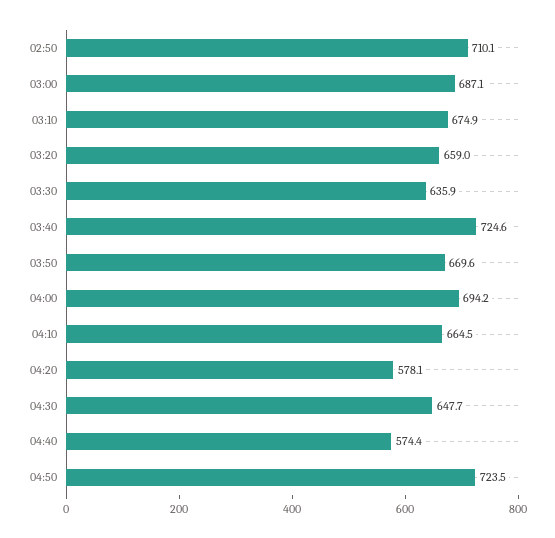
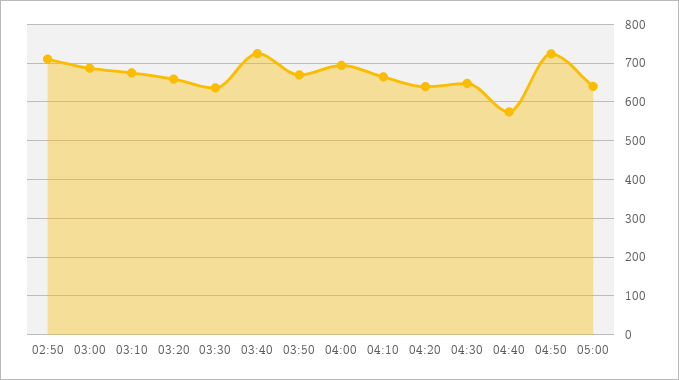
04:20: 578.1 -> 640
05:00: none -> 640

